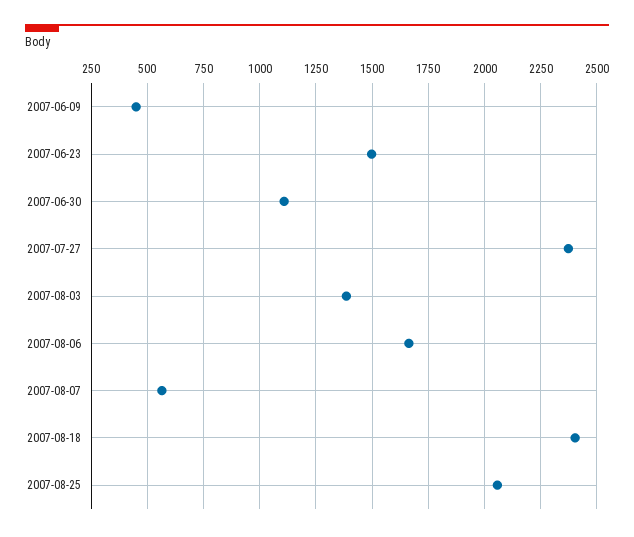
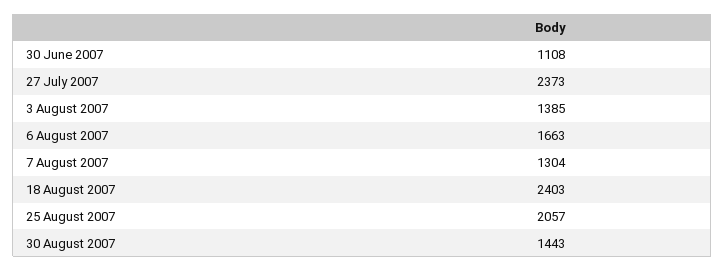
2007-06-09: 450 -> none
2007-06-23: 1500 -> none
2007-08-07: 550 -> 1304
30 August 2007: none -> 1443

